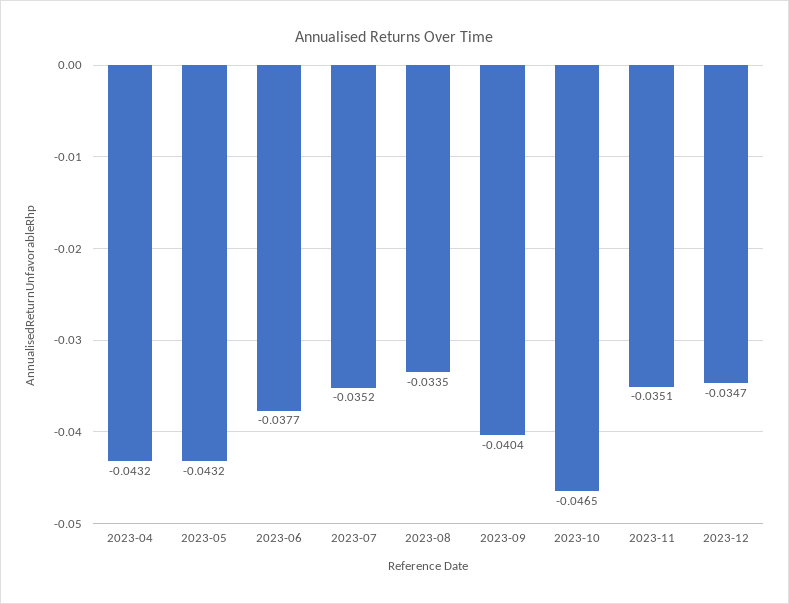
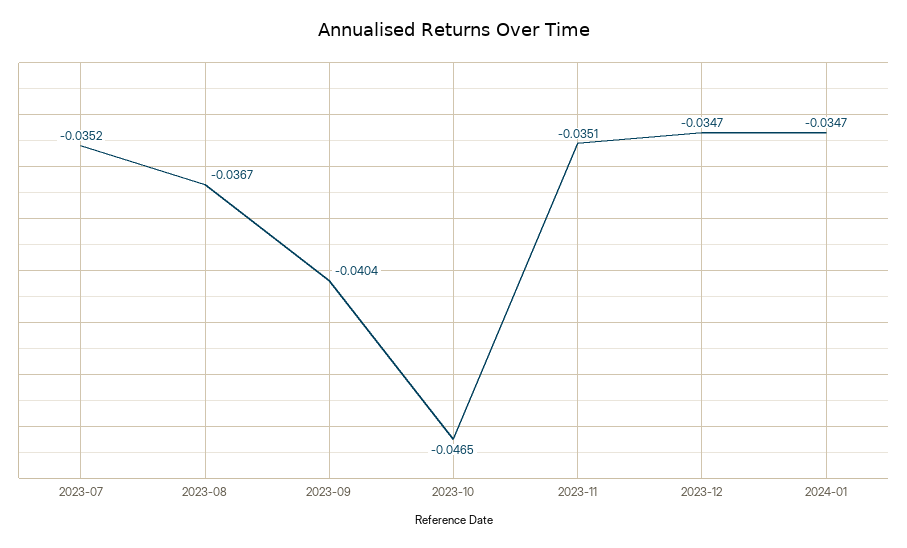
2023-04: -0.0432 -> none
2023-05: -0.0432 -> none
2023-06: -0.0377 -> none
2023-08: -0.0335 -> -0.0367
2024-01: none -> -0.0347

